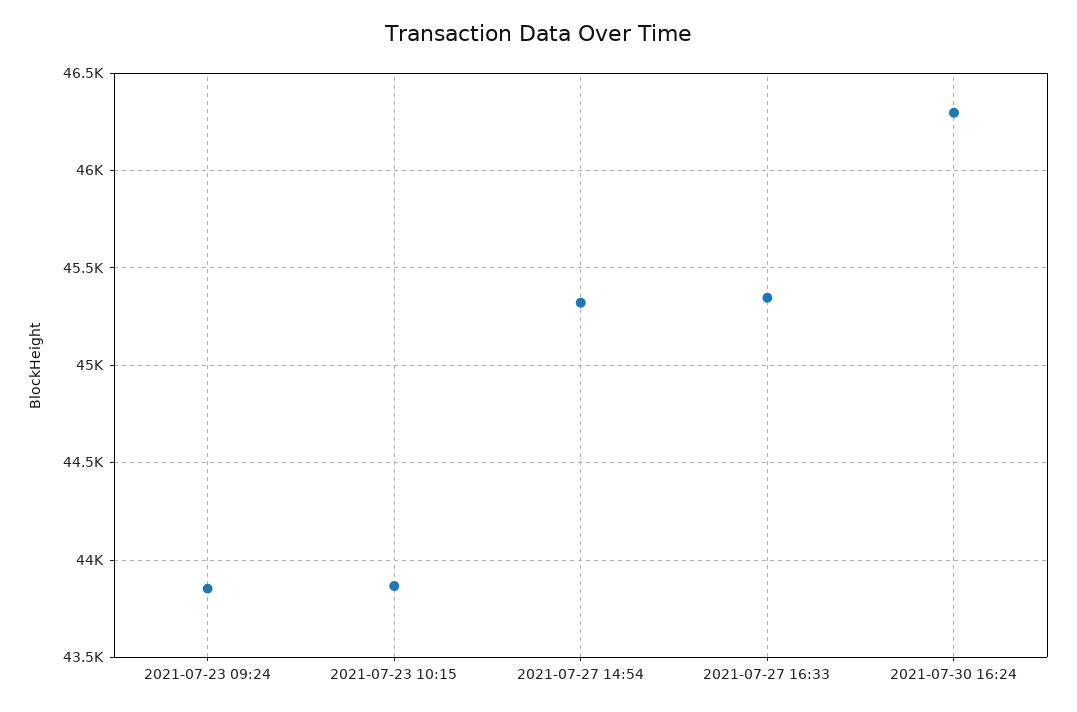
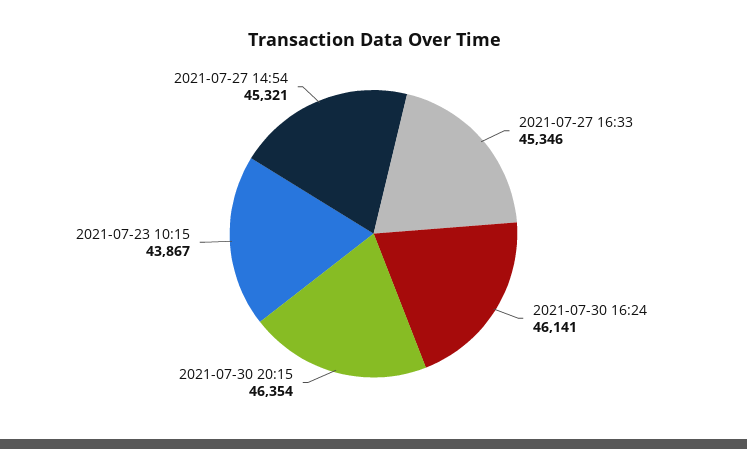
2021-07-23 09:24: 43850 -> none
2021-07-30 16:24: 46300 -> 46141
2021-07-30 20:15: none -> 46354

